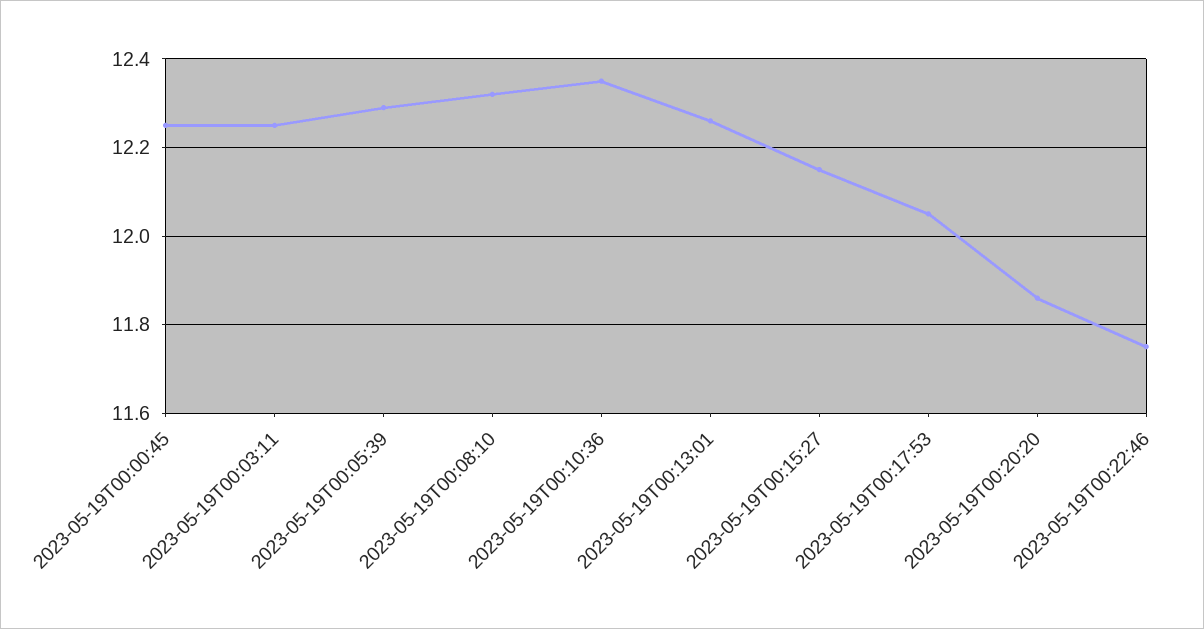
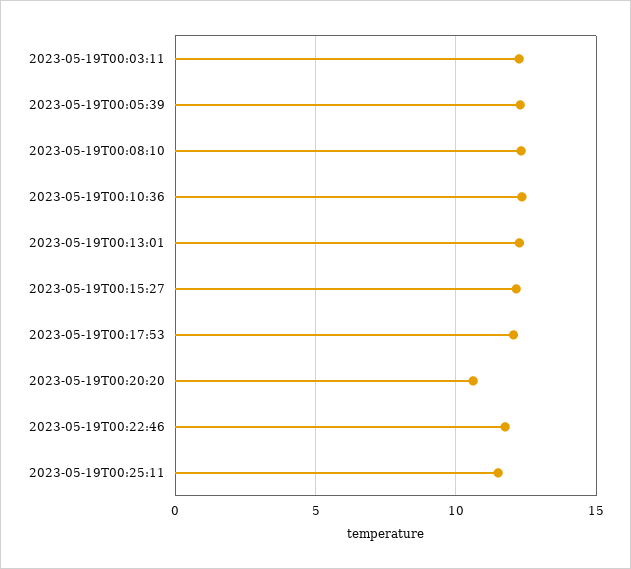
2023-05-19T00:00:45: 12.25 -> none
2023-05-19T00:20:20: 11.85 -> 10.5
2023-05-19T00:25:11: none -> 11.5

